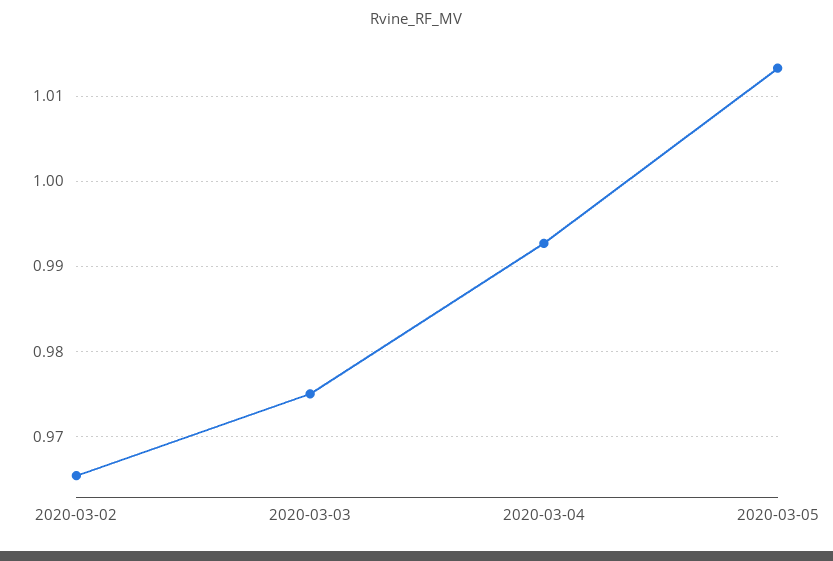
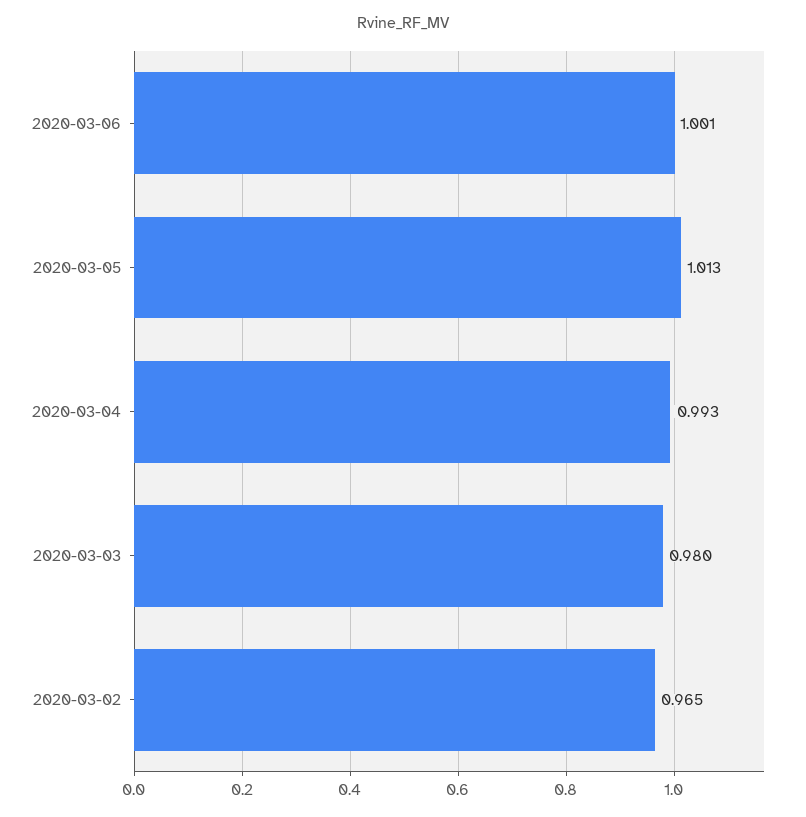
2020-03-03: 0.975 -> 0.98
2020-03-06: none -> 1.001

